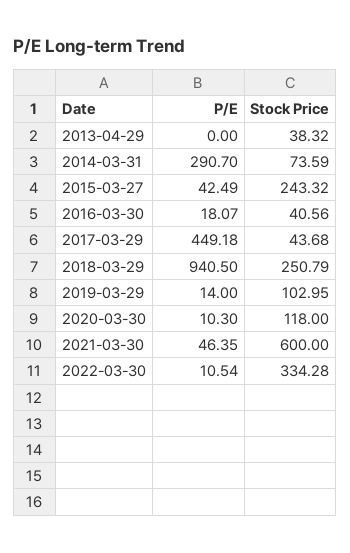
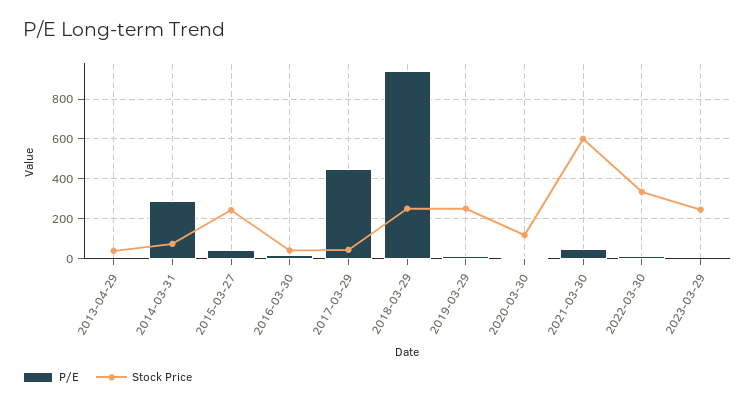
Stock Price, 2019-03-29: 102.95 -> 250
P/E, 2023-03-29: none -> 0
Stock Price, 2023-03-29: none -> 250

